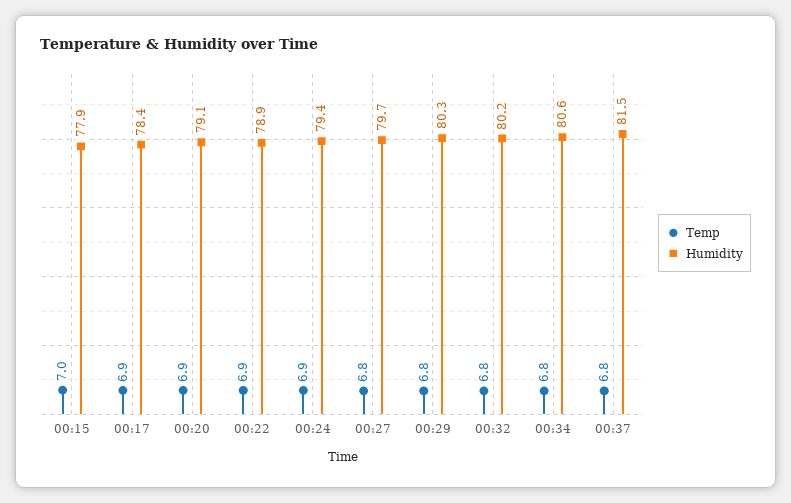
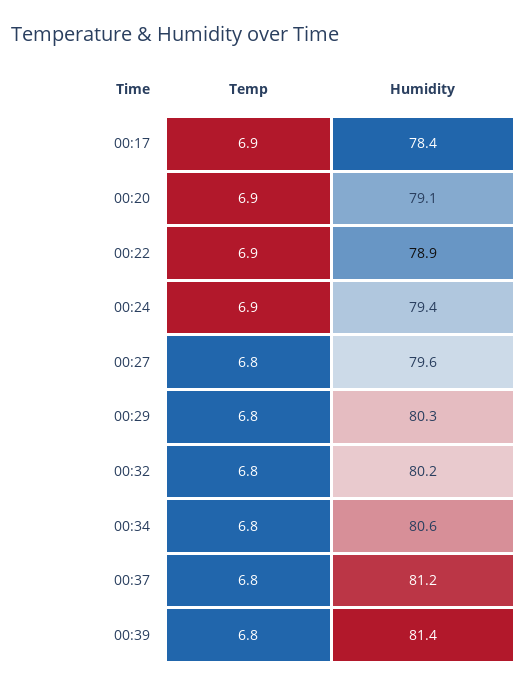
Temp, 00:15: 7 -> none
Humidity, 00:15: 77.9 -> none
Humidity, 00:27: 79.7 -> 79.6
Humidity, 00:37: 81.5 -> 81.2
Temp, 00:39: none -> 6.8
Humidity, 00:39: none -> 81.4

